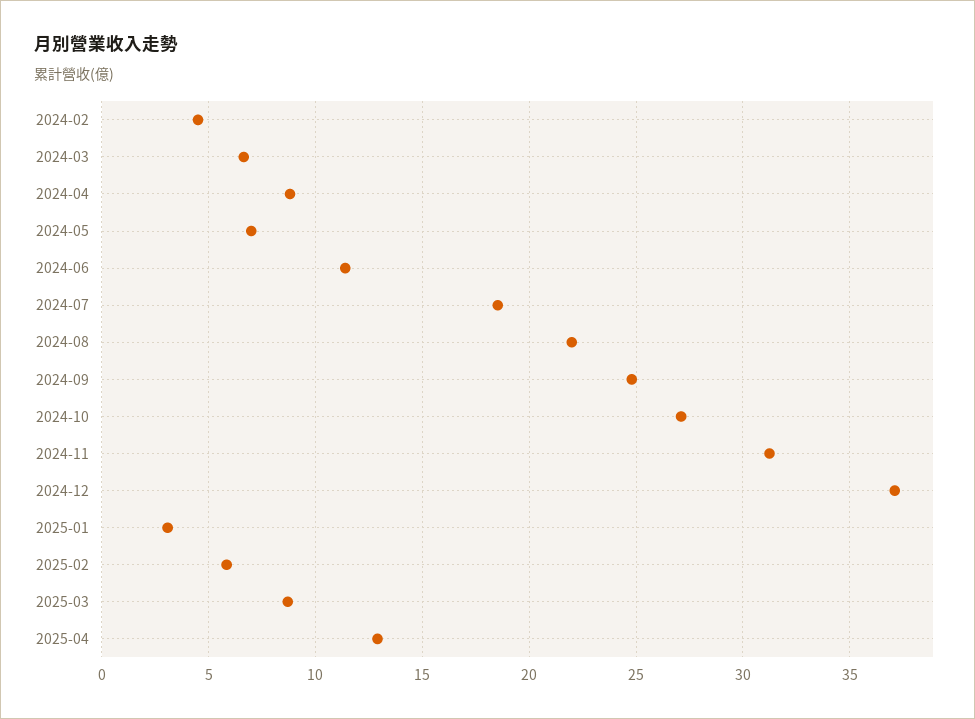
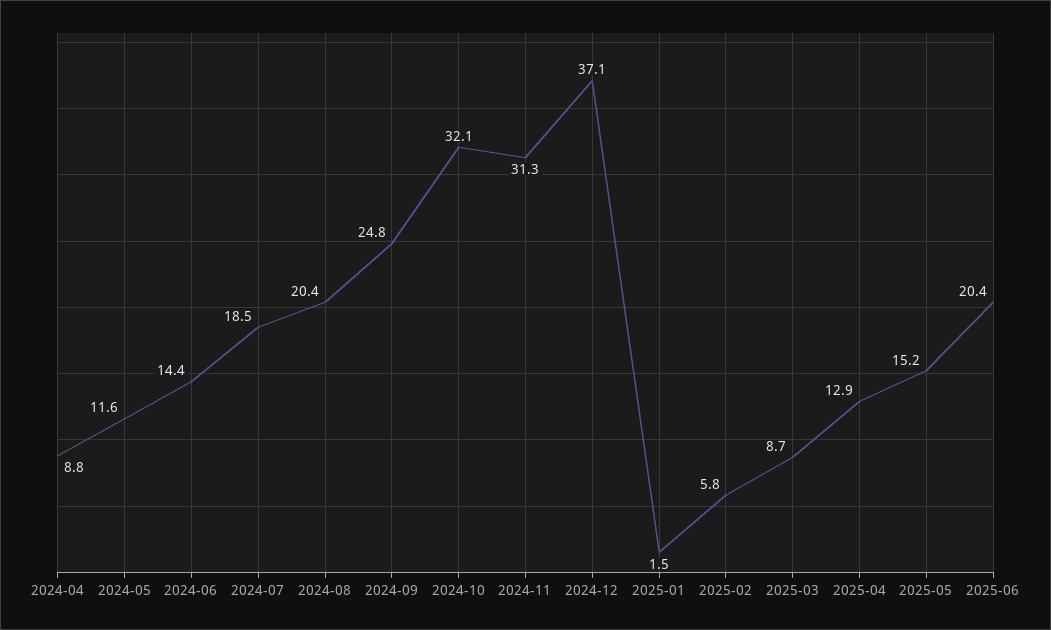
2024-02: 4.5 -> none
2024-03: 6.5 -> none
2024-05: 7 -> 11.6
2024-06: 11.5 -> 14.4
2024-08: 22 -> 20.4
2024-10: 27 -> 32.1
2025-01: 3 -> 1.5
2025-05: none -> 15.2
2025-06: none -> 20.4

